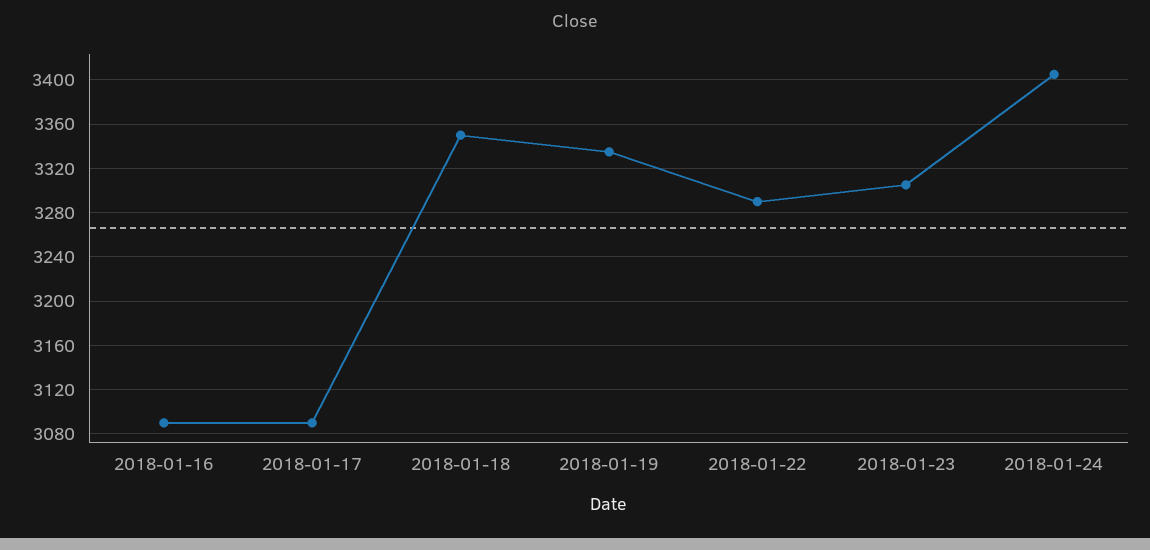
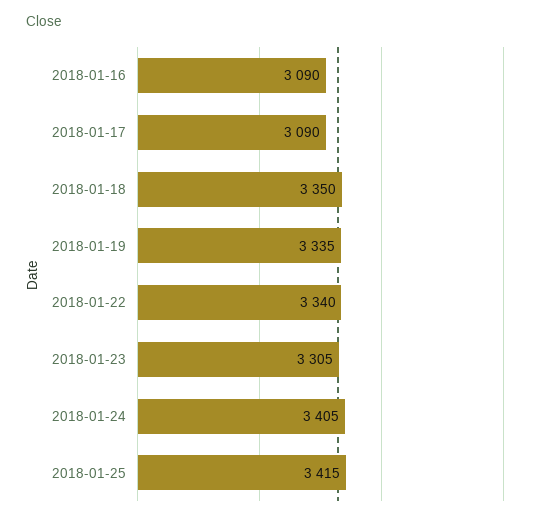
2018-01-22: 3290 -> 3340
2018-01-25: none -> 3415

